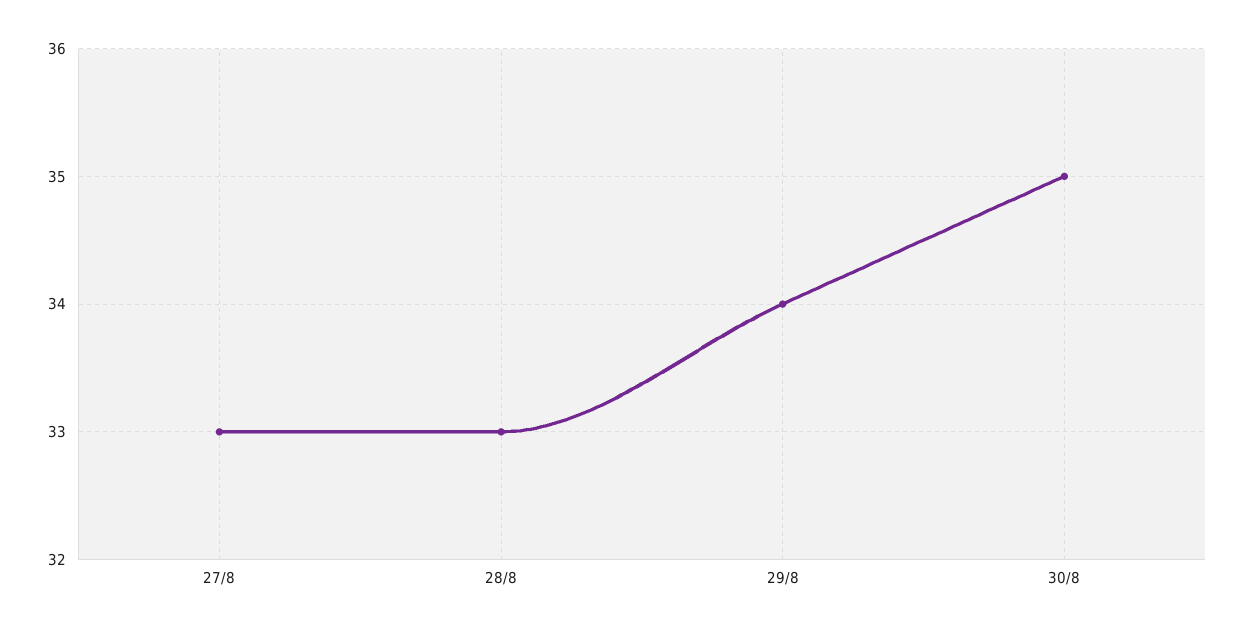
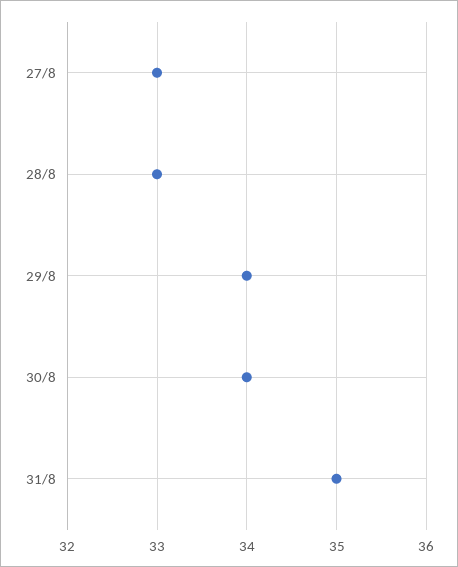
30/8: 35 -> 34
31/8: none -> 35

